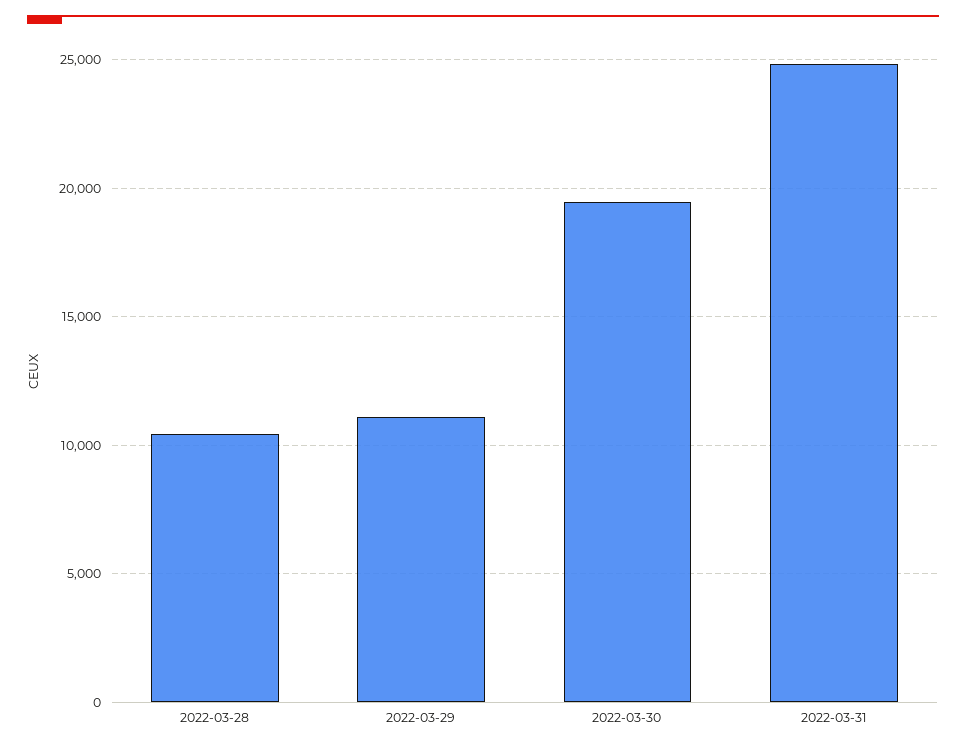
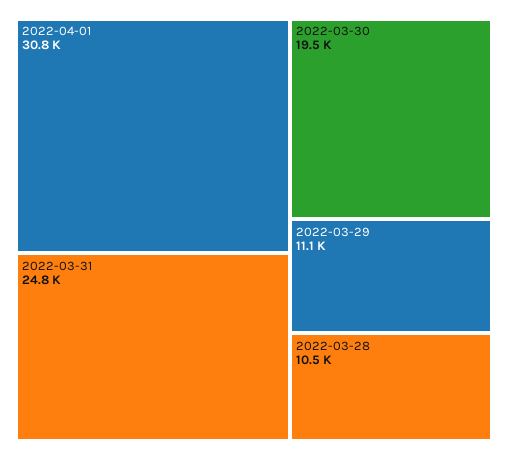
2022-04-01: none -> 30800

